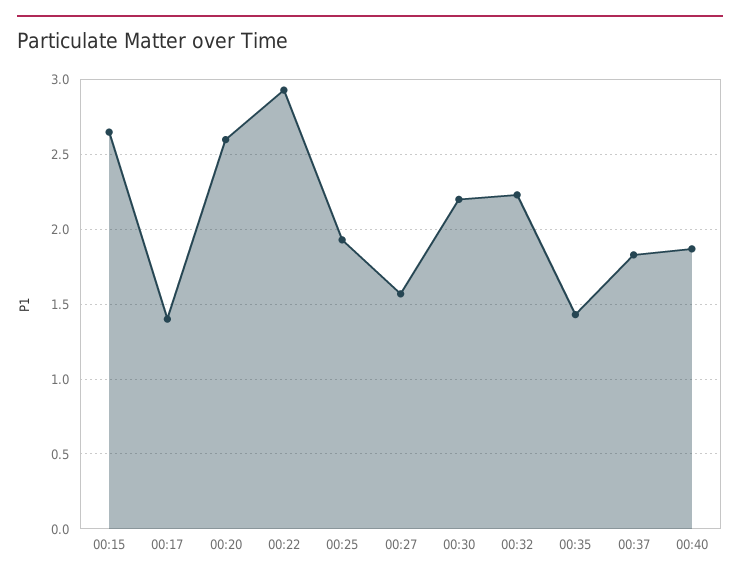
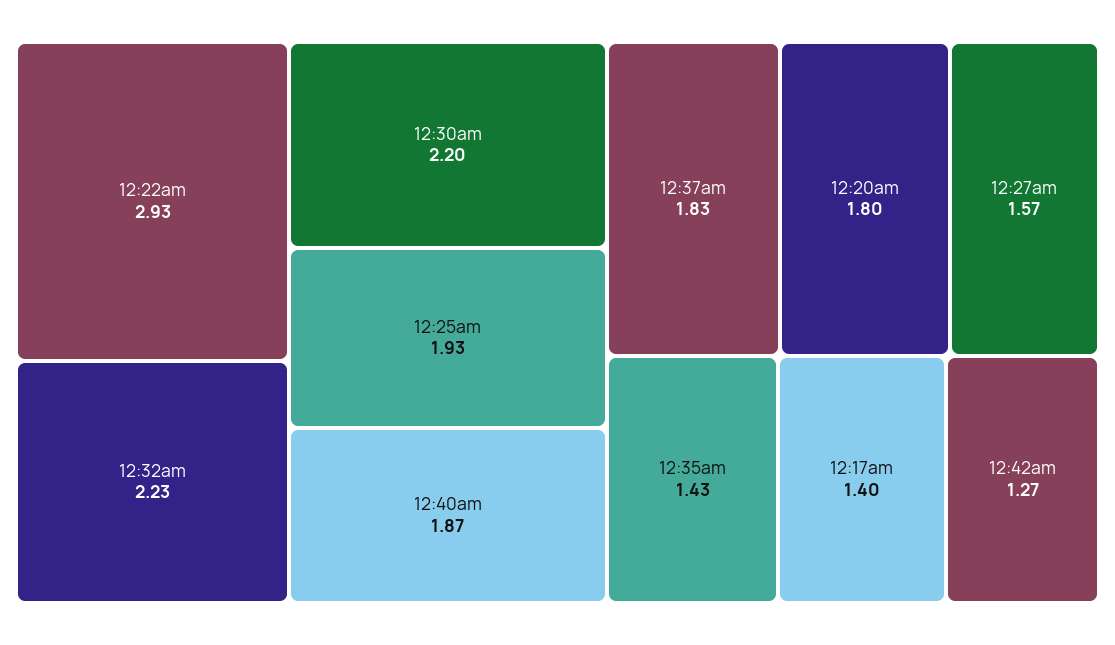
00:15: 2.65 -> none
00:20: 2.6 -> 1.8
12:42am: none -> 1.27

